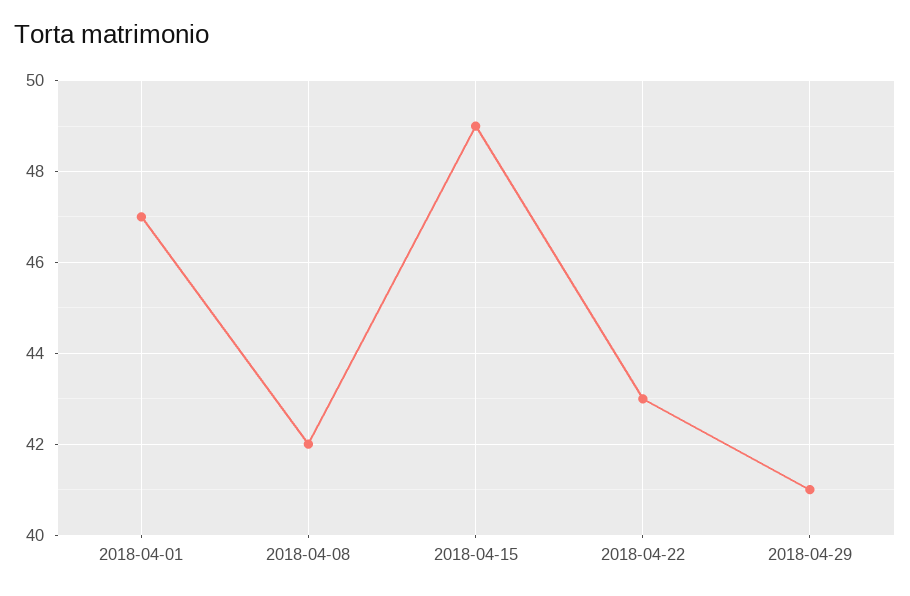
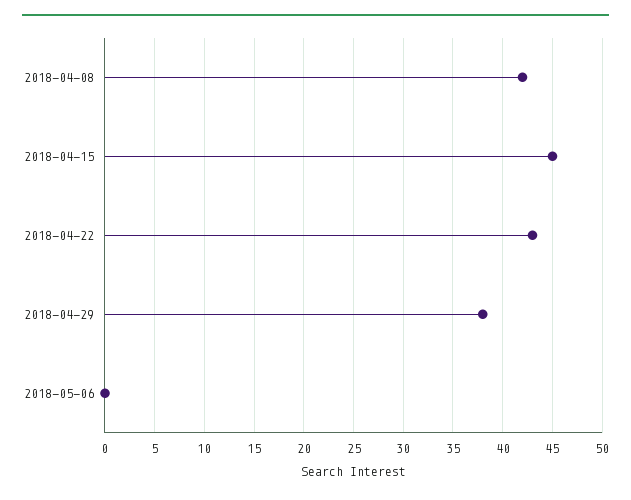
2018-04-01: 47 -> none
2018-04-15: 49 -> 45
2018-04-29: 41 -> 38
2018-05-06: none -> 0

